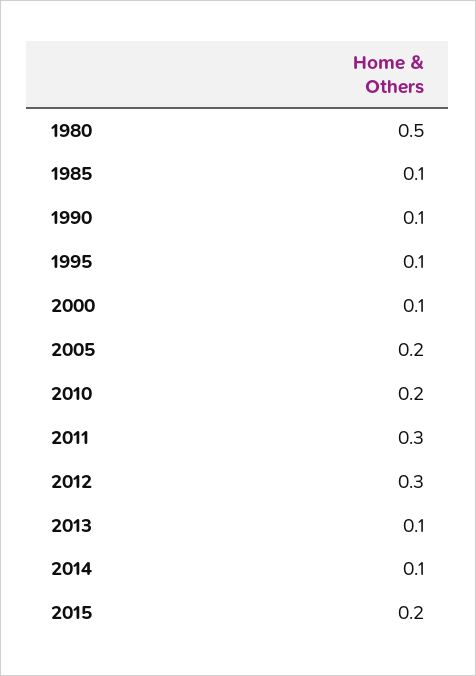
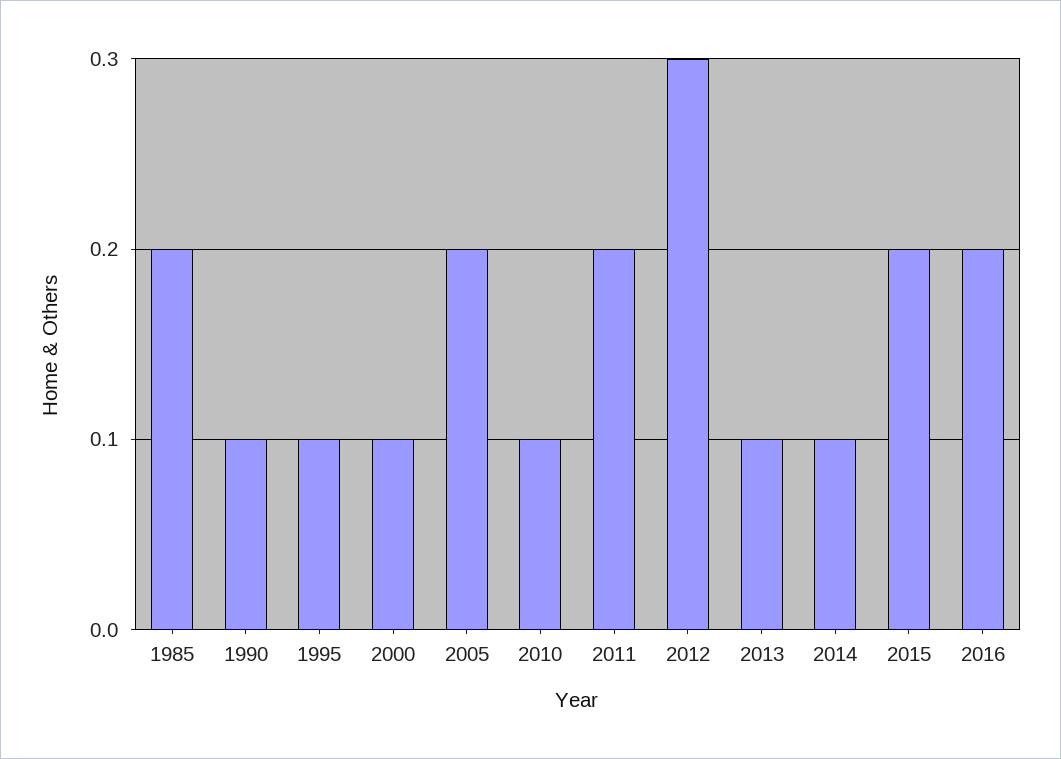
1980: 0.5 -> none
1985: 0.1 -> 0.2
2010: 0.2 -> 0.1
2011: 0.3 -> 0.2
2016: none -> 0.2

